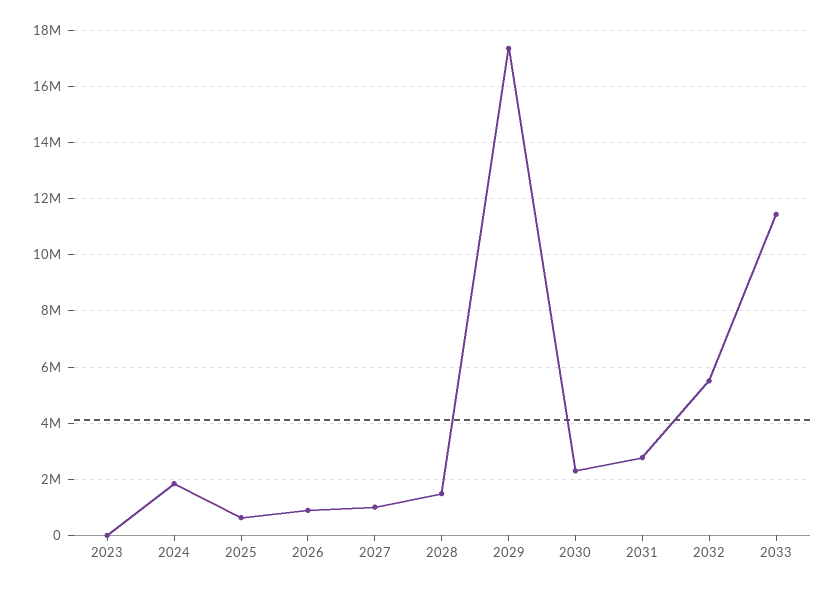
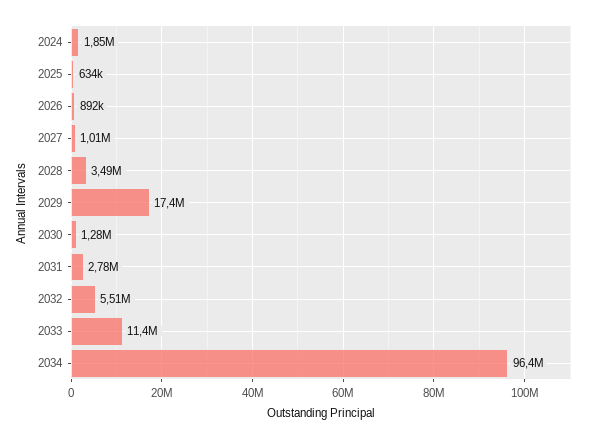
2023: 0 -> none
2028: 1500000 -> 3490000
2030: 2250000 -> 1280000
2034: none -> 96400000

